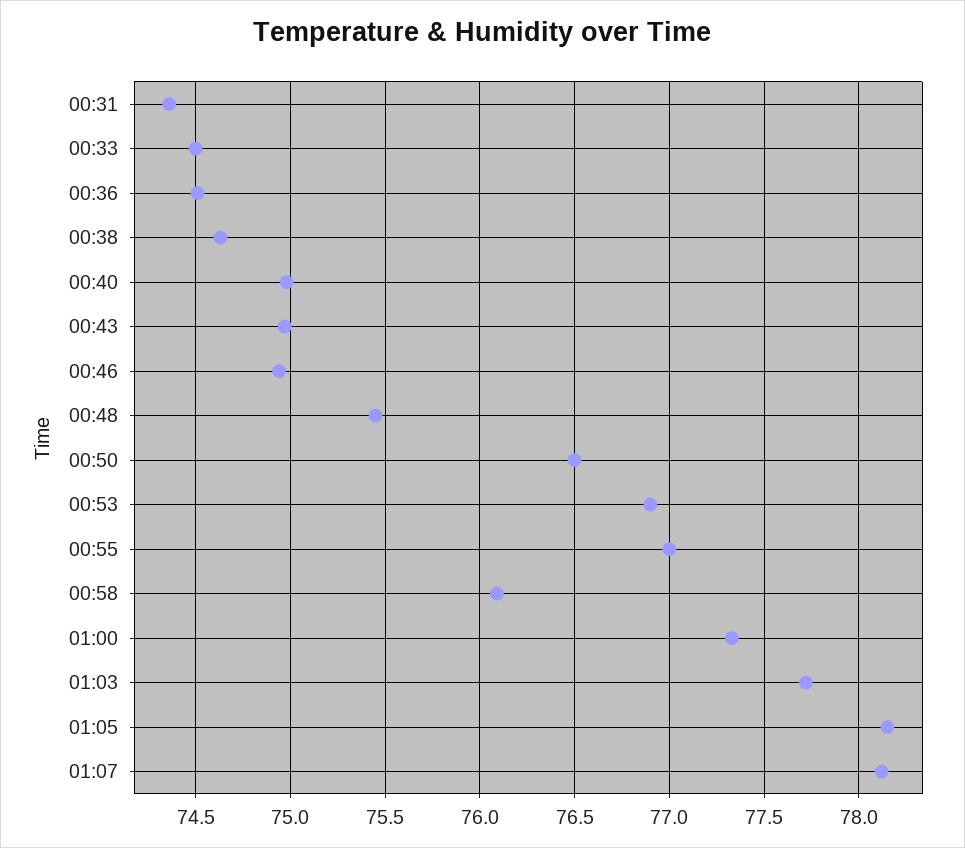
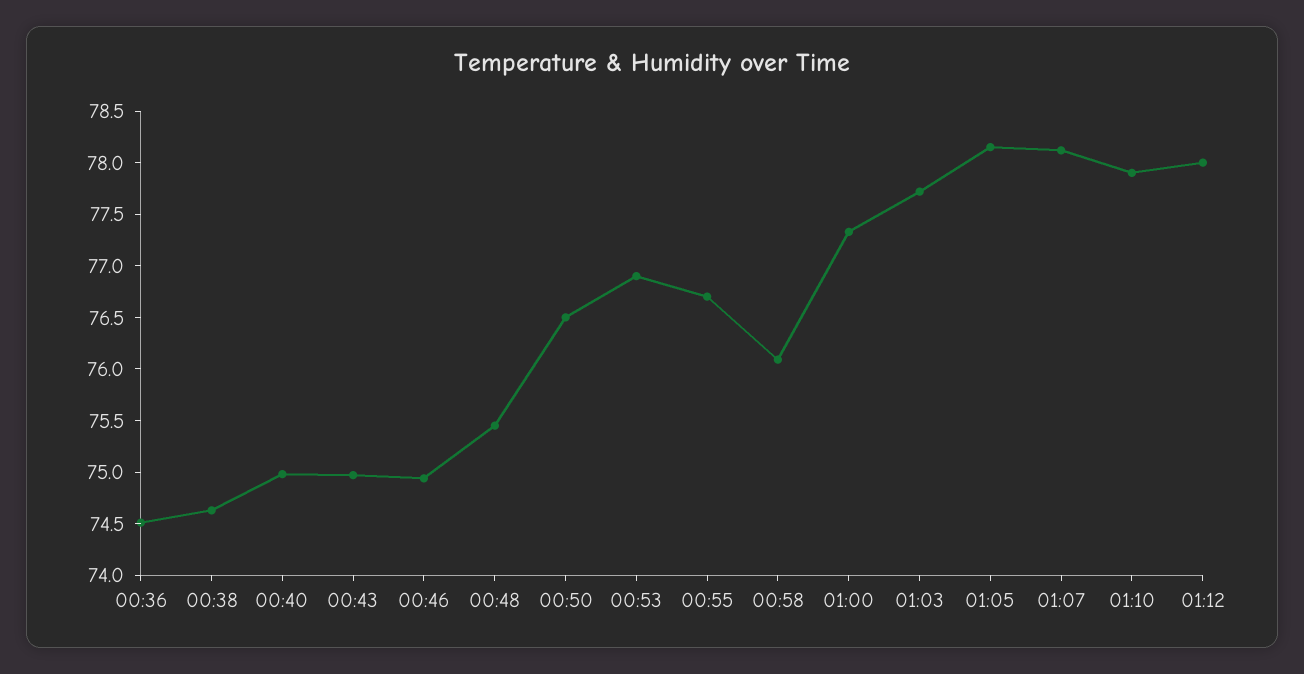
00:31: 74.35 -> none
00:33: 74.5 -> none
00:55: 77 -> 76.7
01:10: none -> 77.9
01:12: none -> 78

